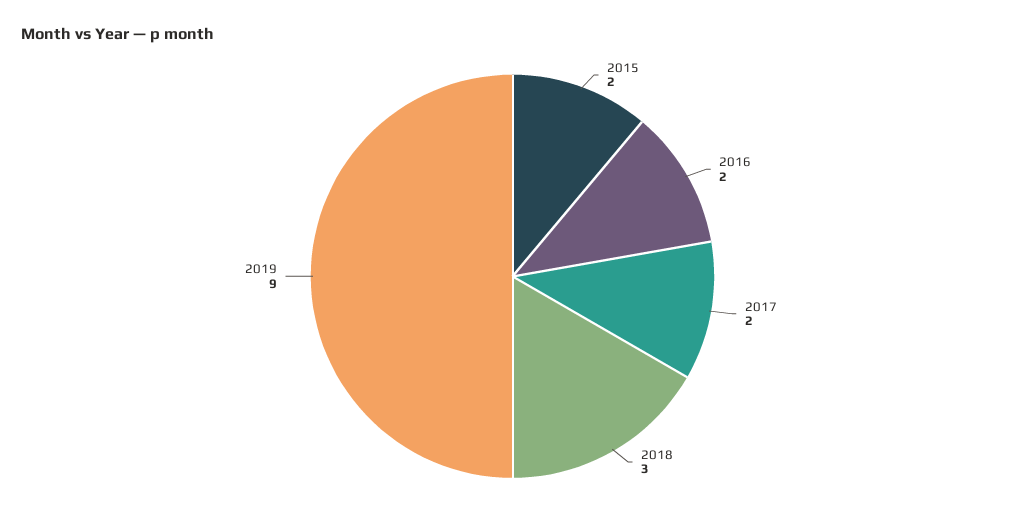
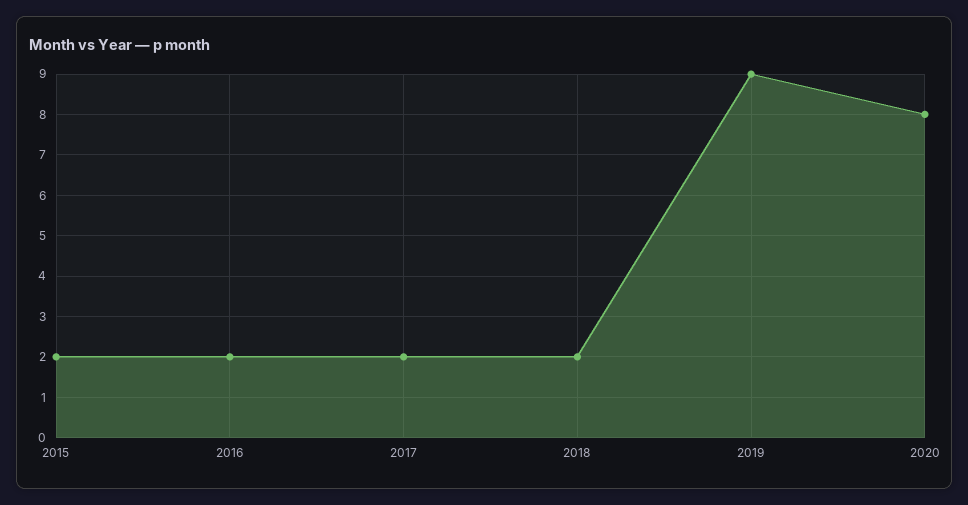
2018: 3 -> 2
2020: none -> 8

